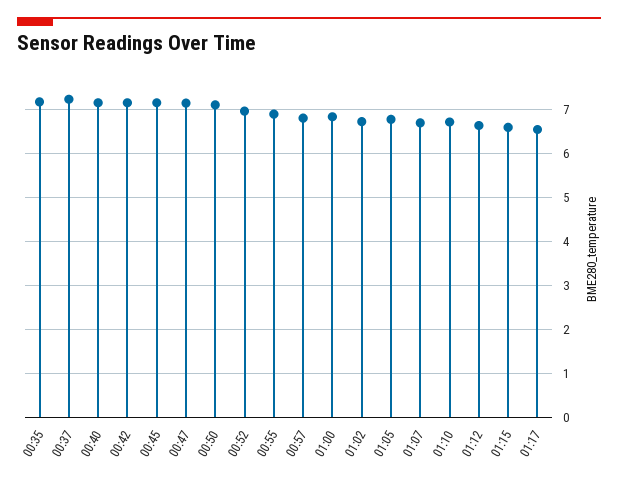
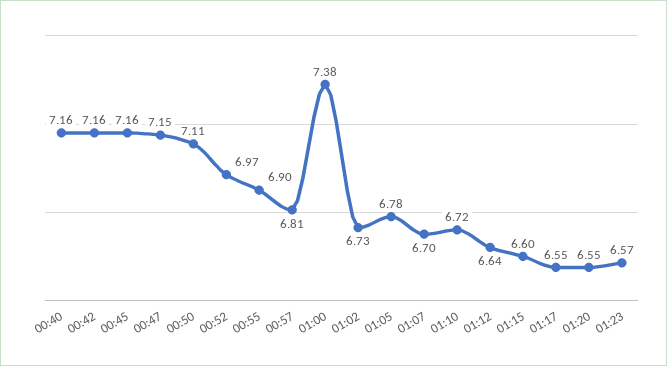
00:35: 7.2 -> none
00:37: 7.2 -> none
01:00: 6.8 -> 7.38
01:20: none -> 6.55
01:23: none -> 6.57

